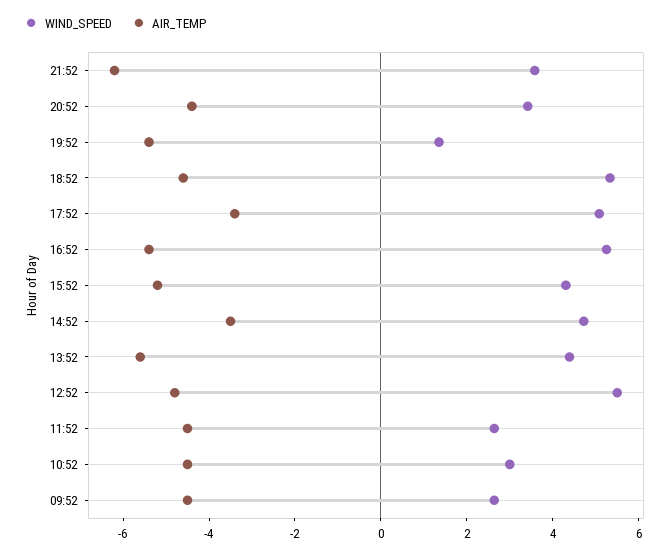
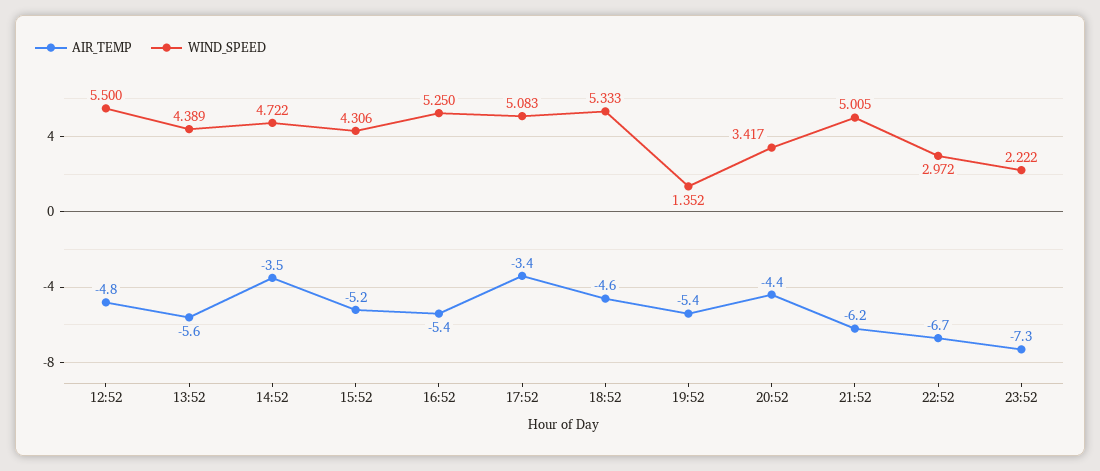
WIND_SPEED, 21:52: 3.5 -> 5.005
WIND_SPEED, 11:52: 2.5 -> none
AIR_TEMP, 11:52: -4.5 -> none
WIND_SPEED, 10:52: 3 -> none
AIR_TEMP, 10:52: -4.5 -> none
WIND_SPEED, 09:52: 2.5 -> none
AIR_TEMP, 09:52: -4.5 -> none
AIR_TEMP, 22:52: none -> -6.7
WIND_SPEED, 22:52: none -> 2.972
AIR_TEMP, 23:52: none -> -7.3
WIND_SPEED, 23:52: none -> 2.222

